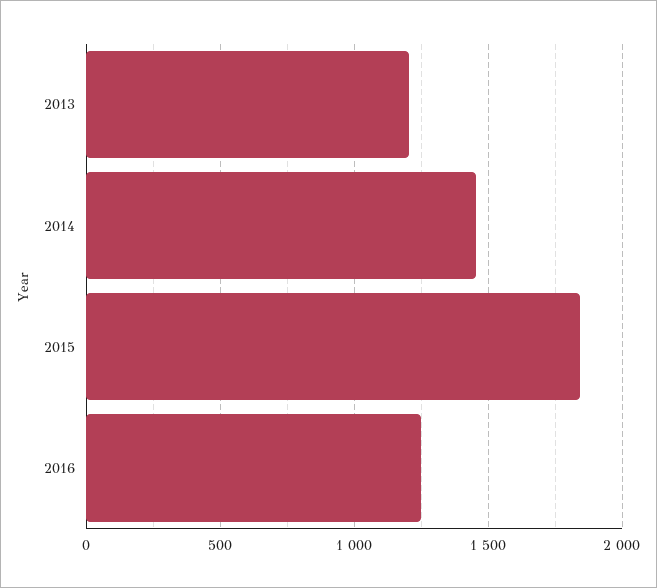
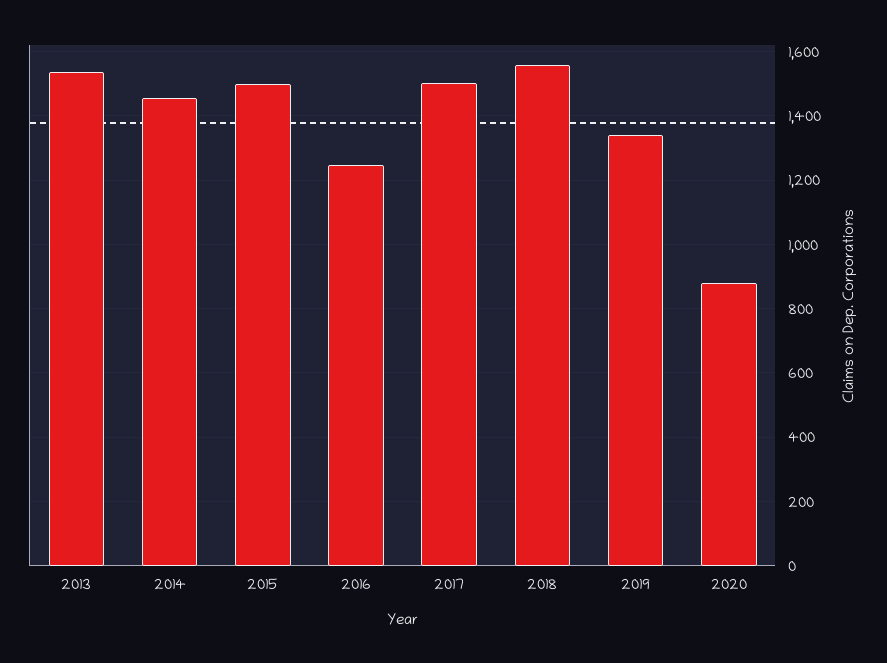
2013: 1200 -> 1540
2015: 1850 -> 1500
2017: none -> 1500
2018: none -> 1560
2019: none -> 1340
2020: none -> 880

